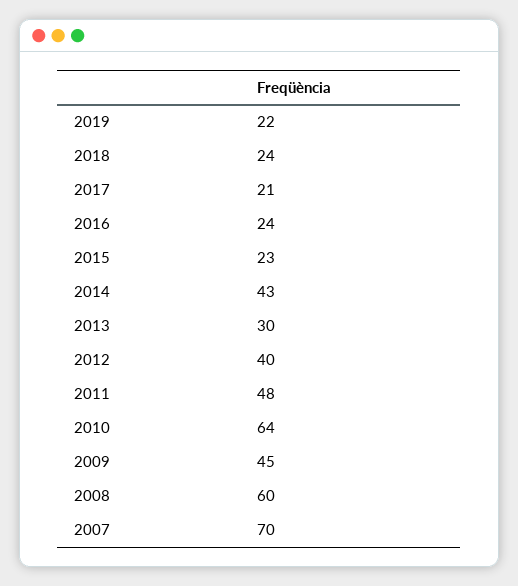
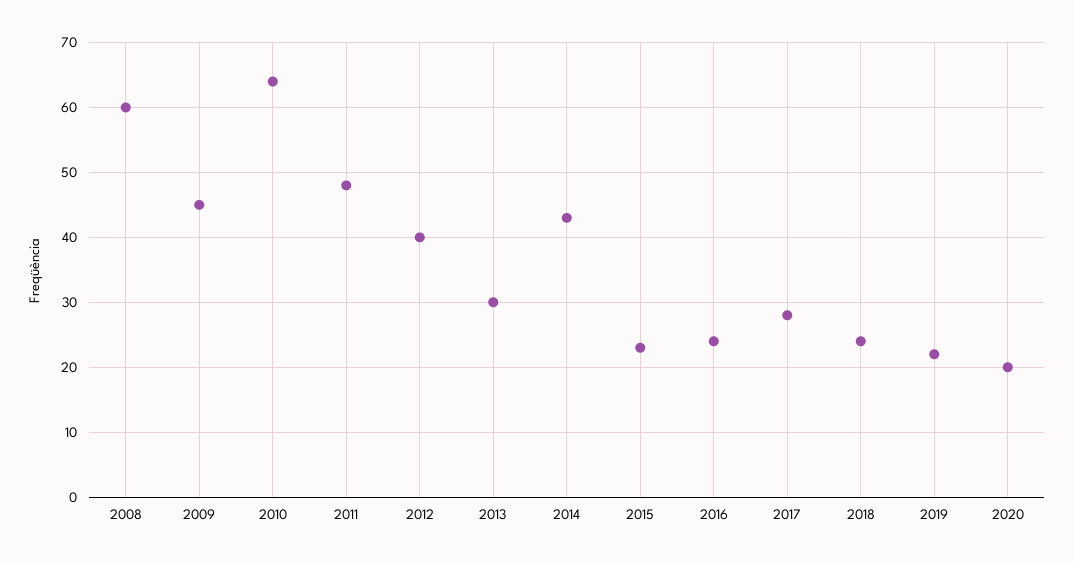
2017: 21 -> 28
2007: 70 -> none
2020: none -> 20

